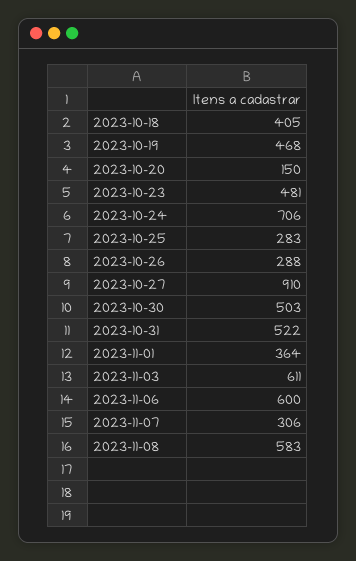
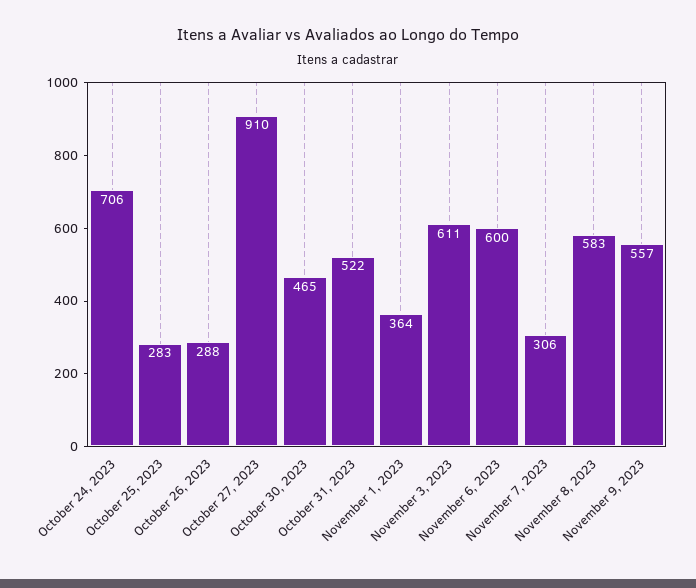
2023-10-18: 405 -> none
2023-10-19: 468 -> none
2023-10-20: 150 -> none
2023-10-23: 481 -> none
2023-10-30: 503 -> 465
November 9, 2023: none -> 557

